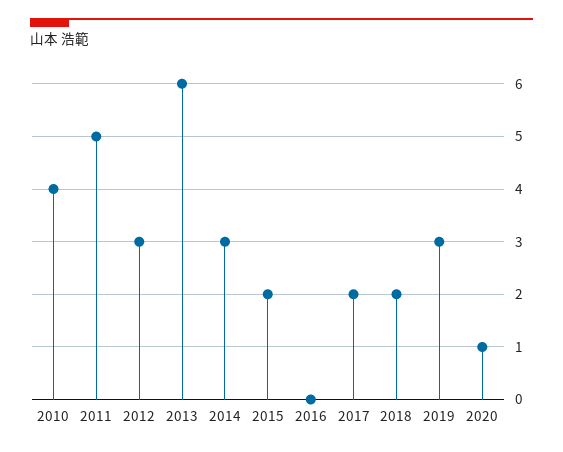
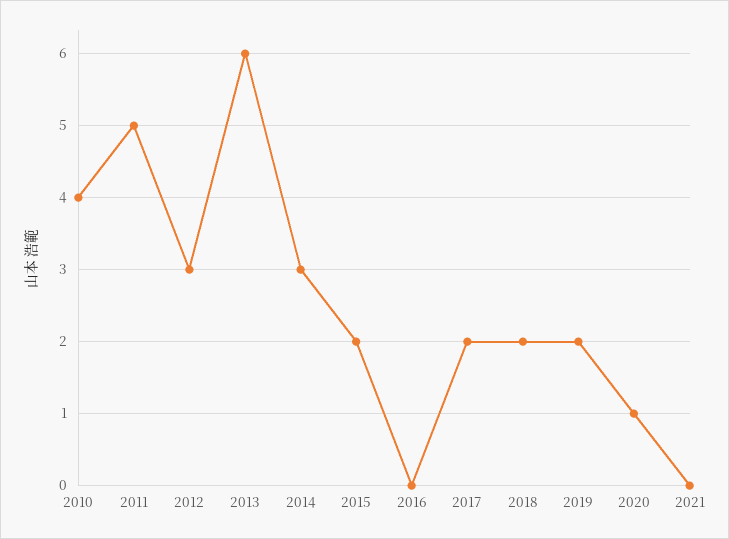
2019: 3 -> 2
2021: none -> 0

